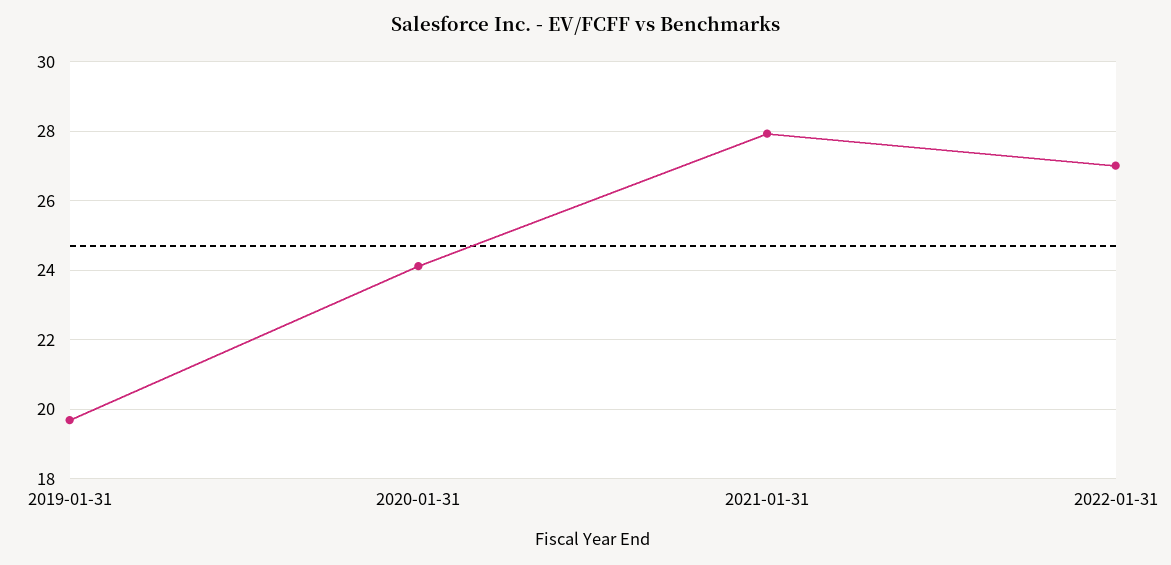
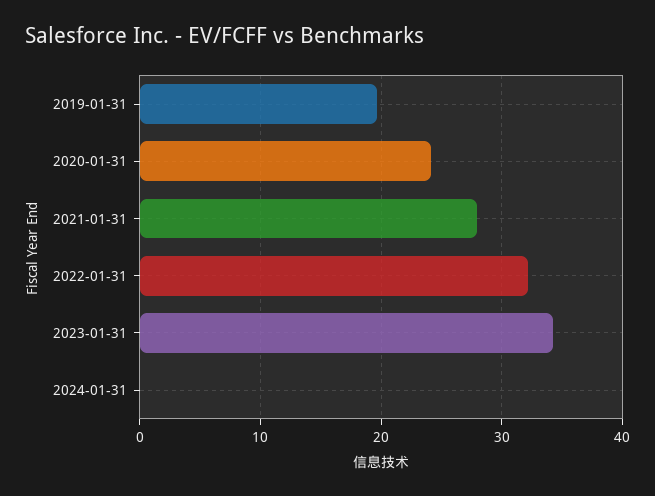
2022-01-31: 27 -> 32
2023-01-31: none -> 34
2024-01-31: none -> 0

